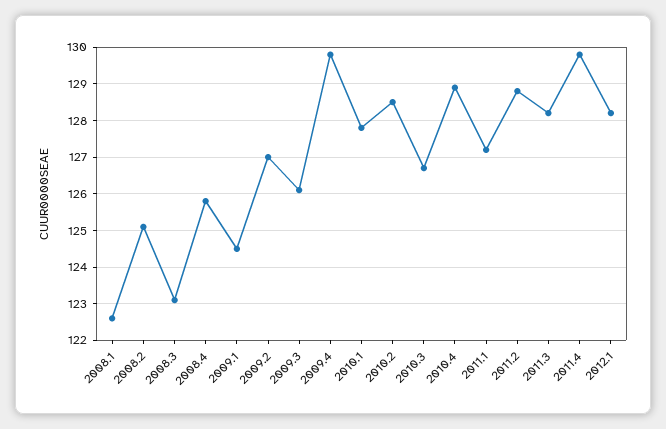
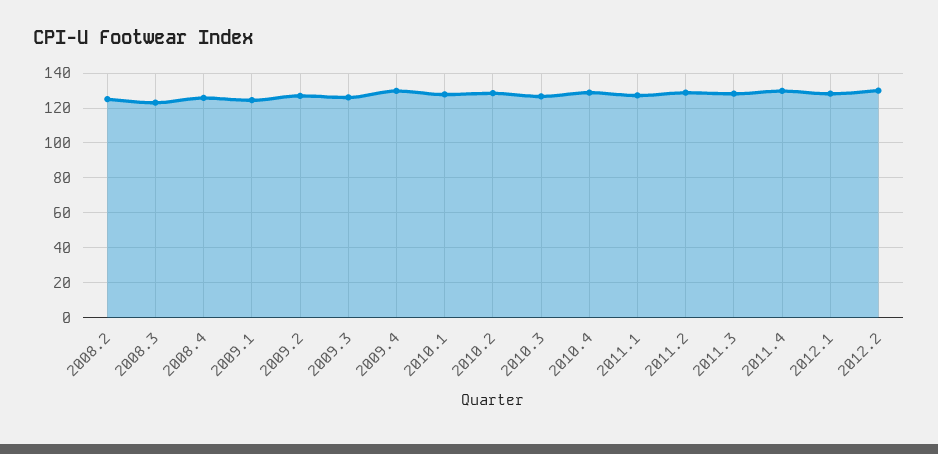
2008.1: 122.5 -> none
2012.2: none -> 130

